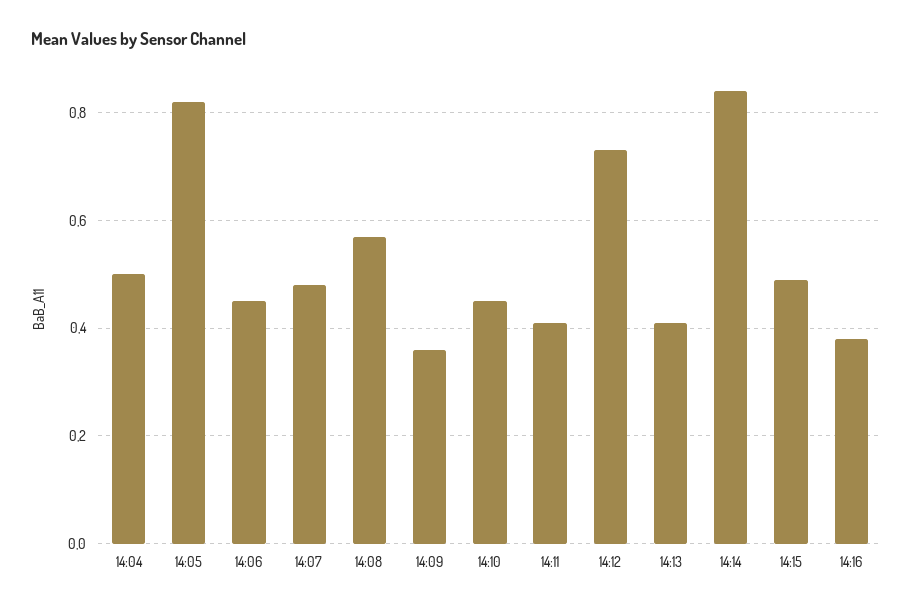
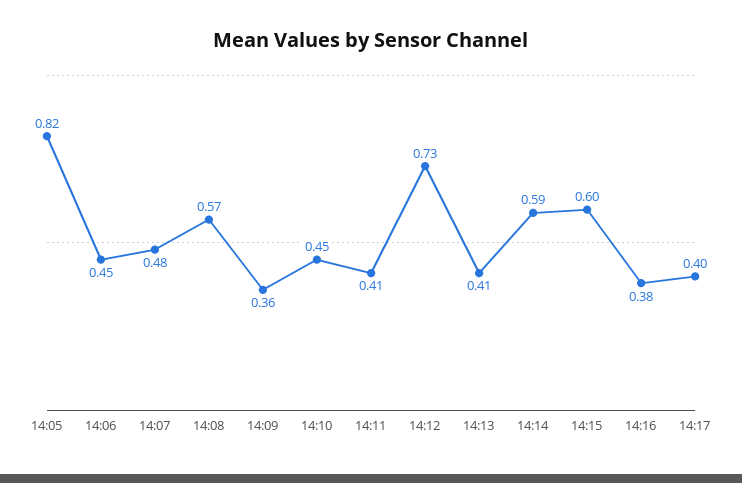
14:04: 0.5 -> none
14:14: 0.85 -> 0.59
14:15: 0.5 -> 0.6
14:17: none -> 0.4

